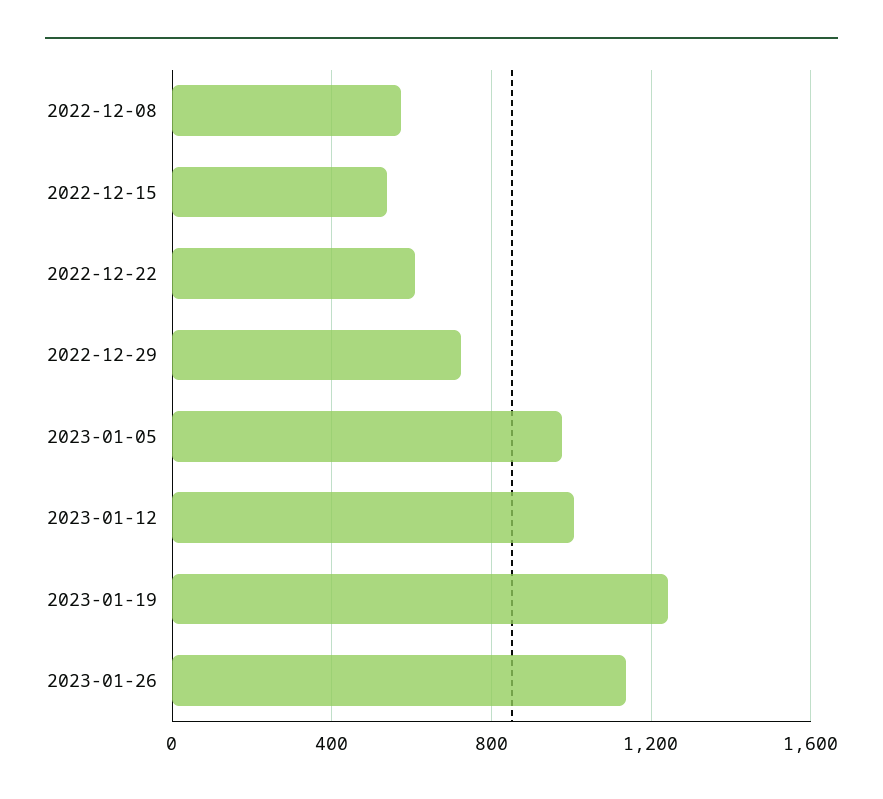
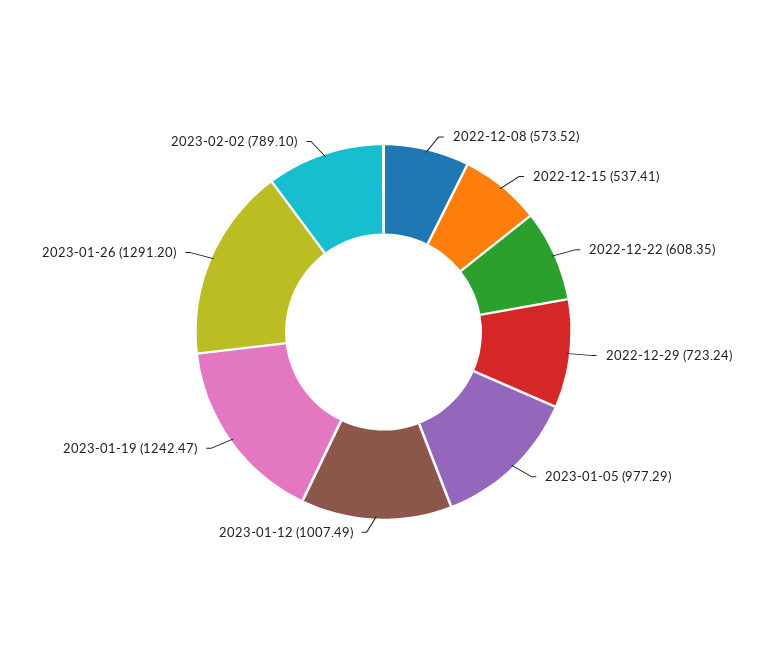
2023-01-26: 1150 -> 1291.2
2023-02-02: none -> 789.1

